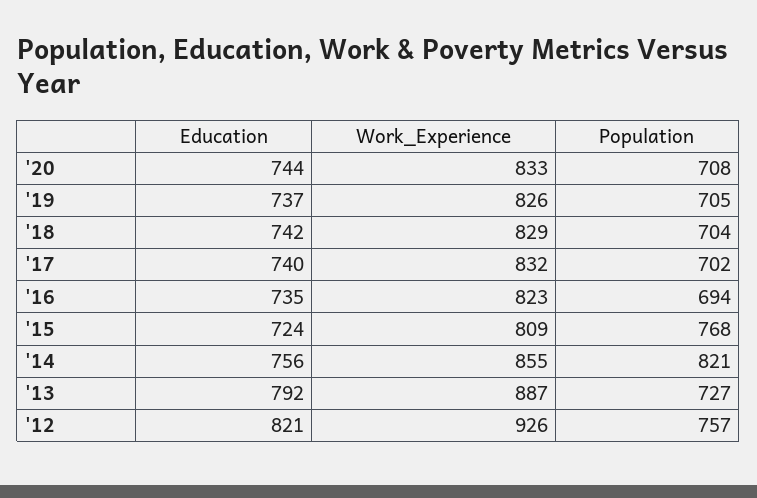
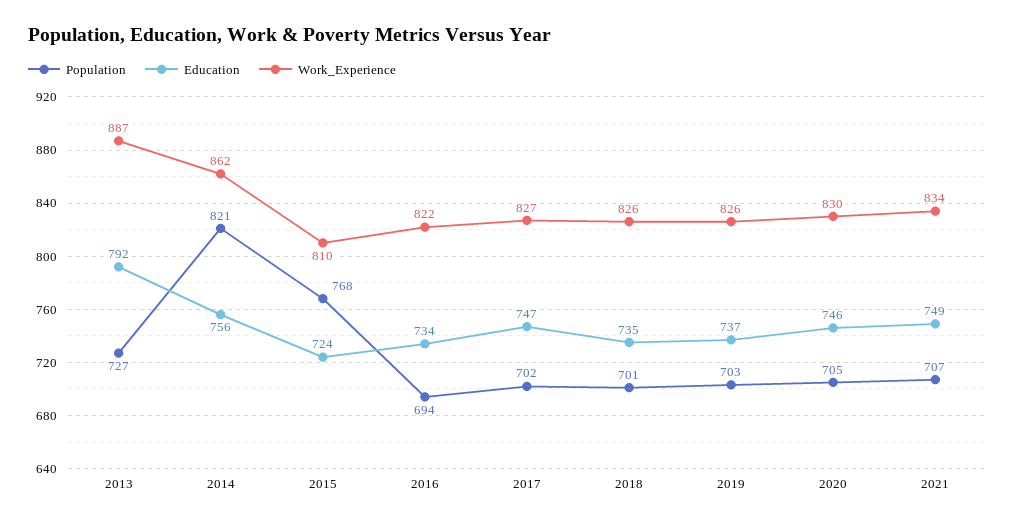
Education, '20: 744 -> 746
Work_Experience, '20: 833 -> 830
Population, '20: 708 -> 705
Population, '19: 705 -> 703
Education, '18: 742 -> 735
Work_Experience, '18: 829 -> 826
Population, '18: 704 -> 701
Education, '17: 740 -> 747
Work_Experience, '17: 832 -> 827
Education, '16: 735 -> 734
Work_Experience, '16: 823 -> 822
Work_Experience, '15: 809 -> 810
Work_Experience, '14: 855 -> 862
Education, '12: 821 -> none
Work_Experience, '12: 926 -> none
Population, '12: 757 -> none
Population, 2021: none -> 707
Education, 2021: none -> 749
Work_Experience, 2021: none -> 834

